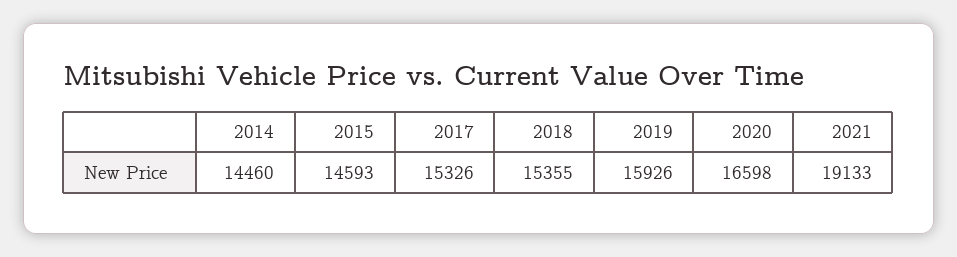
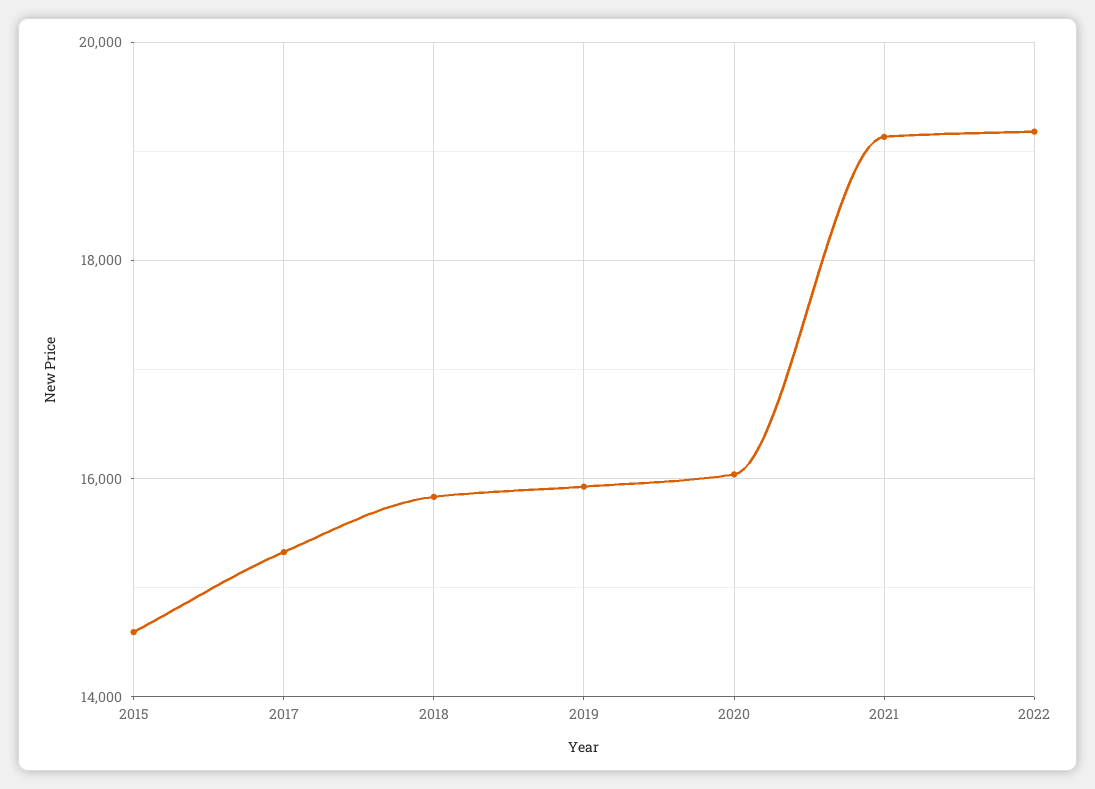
2014: 14460 -> none
2018: 15355 -> 15800
2020: 16598 -> 16000
2022: none -> 19200

